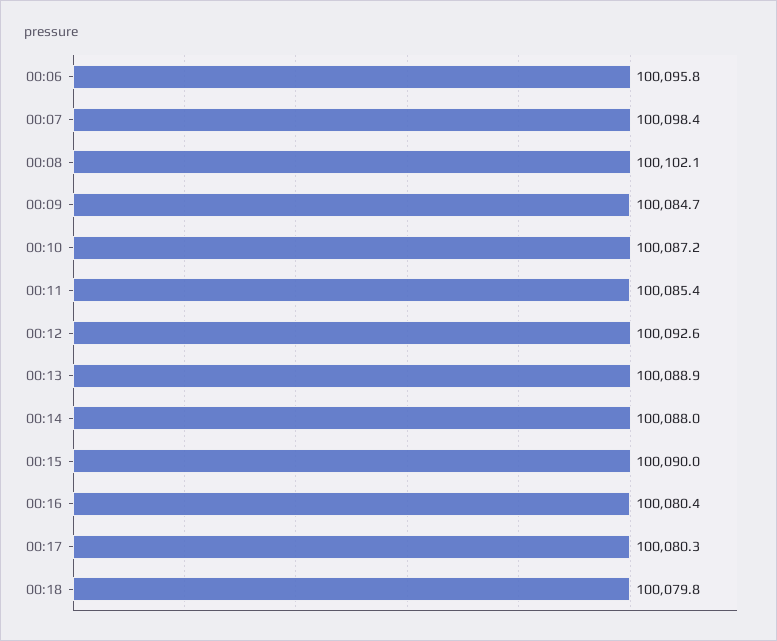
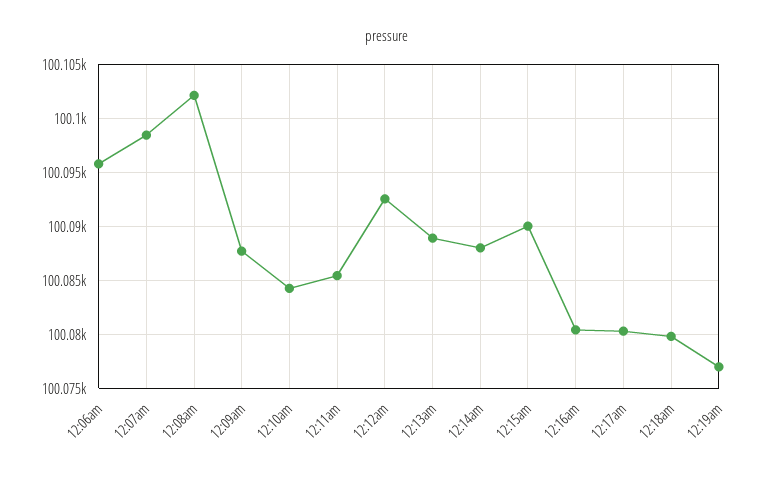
00:09: 100084.7 -> 100088
00:10: 100087.2 -> 100084
12:19am: none -> 100077

